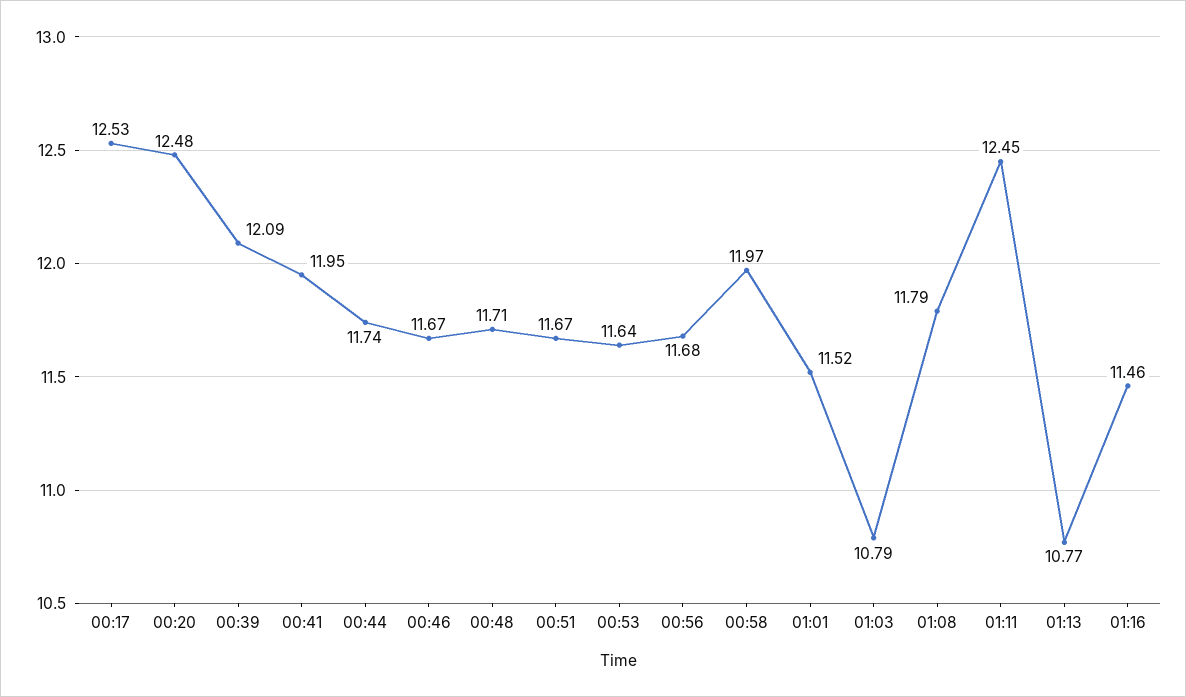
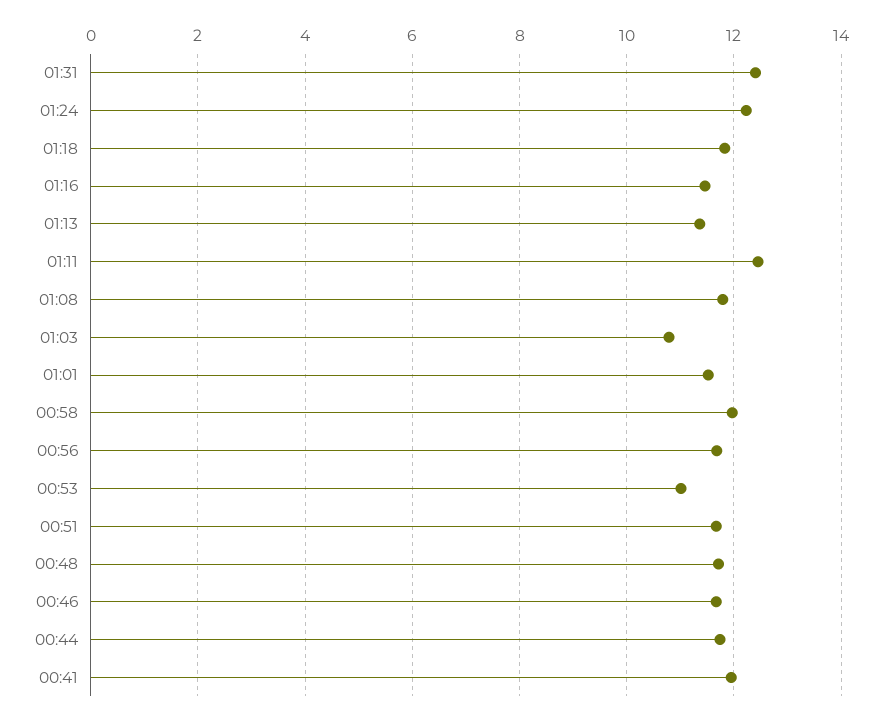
00:17: 12.53 -> none
00:20: 12.48 -> none
00:39: 12.09 -> none
00:53: 11.64 -> 11
01:13: 10.77 -> 11.4
01:31: none -> 12.4
01:24: none -> 12.2
01:18: none -> 11.8

